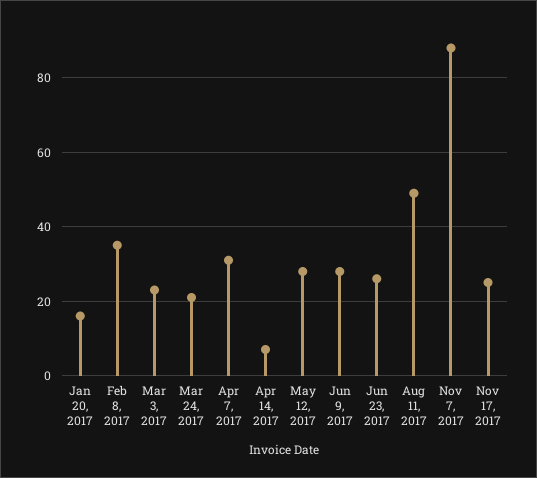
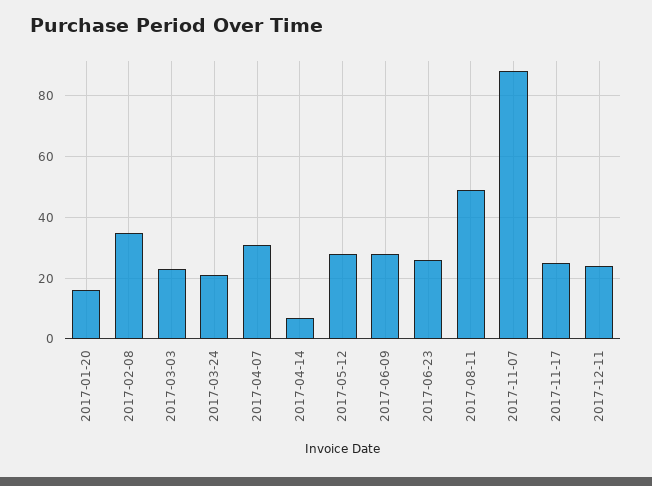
2017-12-11: none -> 25

